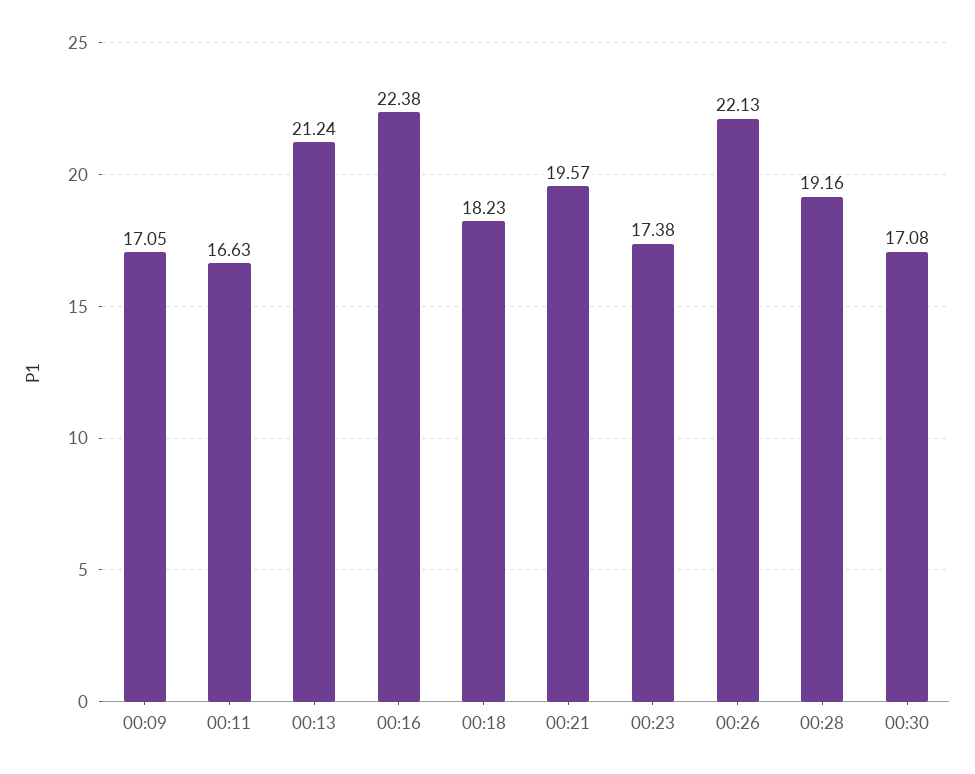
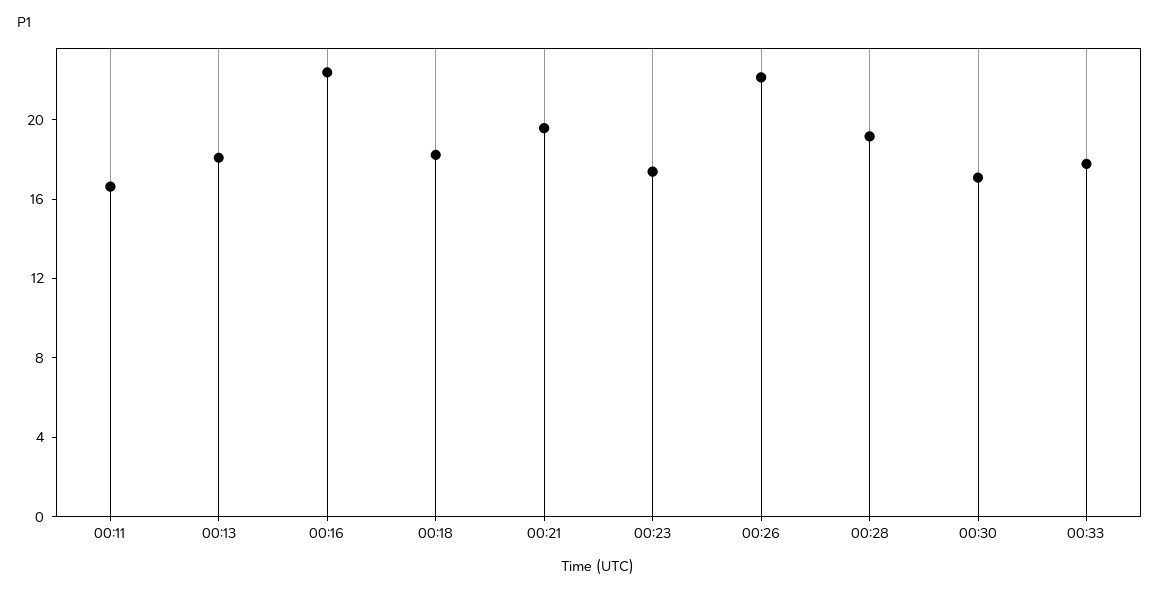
00:09: 17.05 -> none
00:13: 21.24 -> 18
00:33: none -> 18

